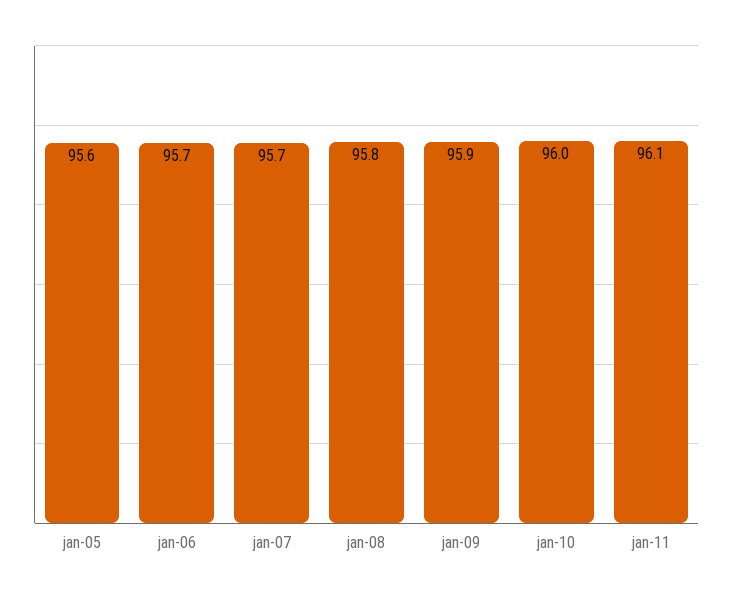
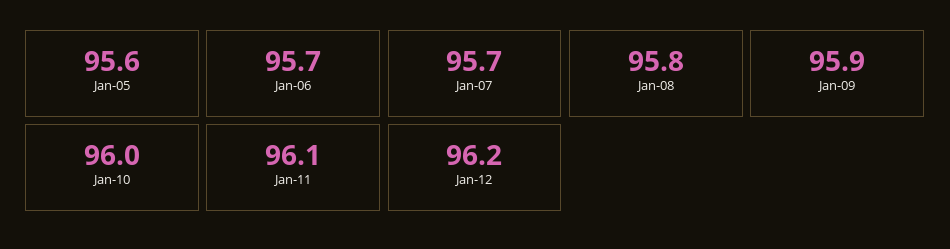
Jan-12: none -> 96.2

